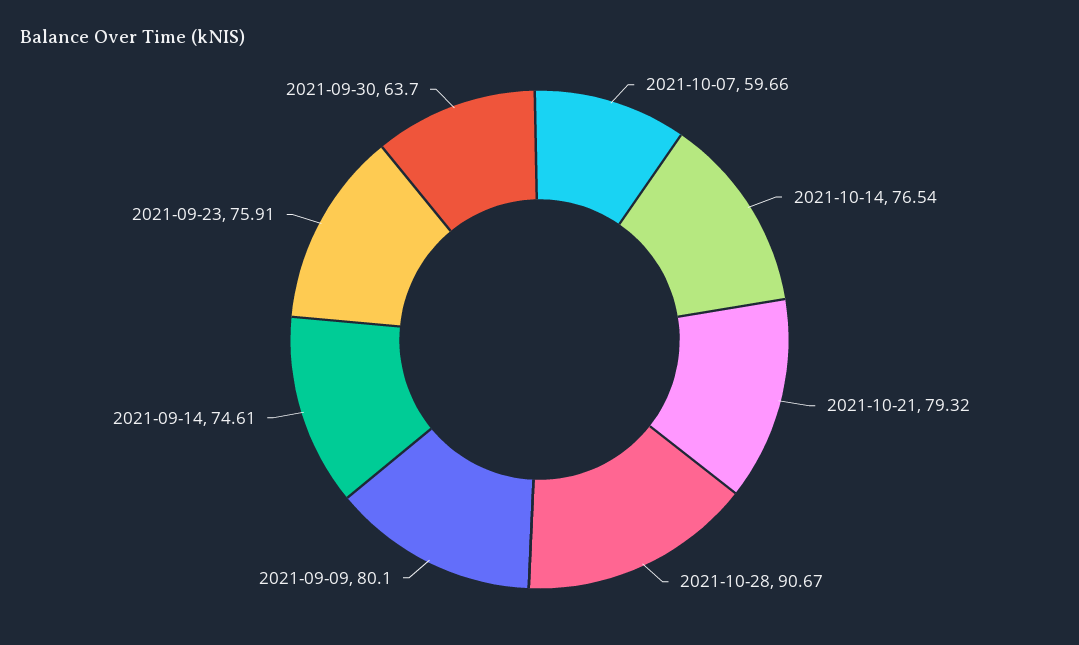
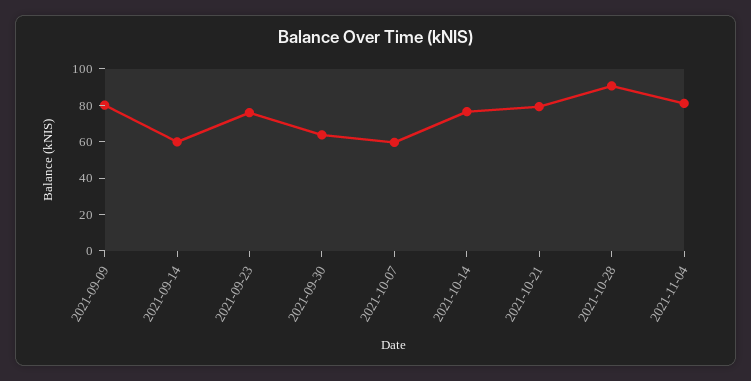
2021-09-14: 74.61 -> 60
2021-11-04: none -> 80

